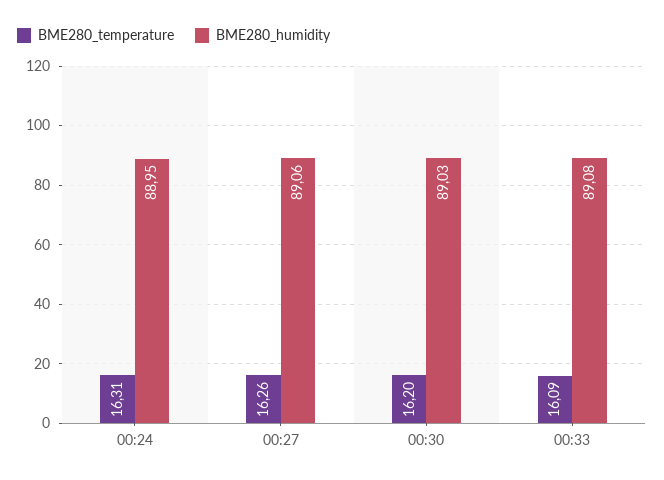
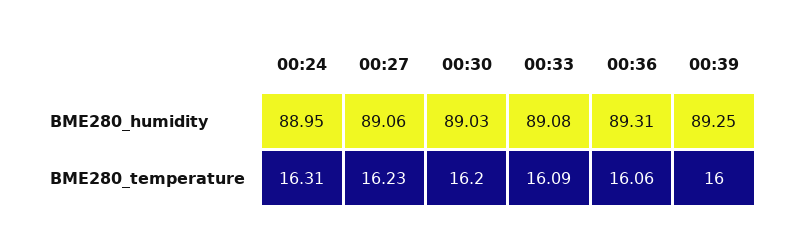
BME280_temperature, 00:27: 16.26 -> 16.23
BME280_humidity, 00:36: none -> 89.31
BME280_humidity, 00:39: none -> 89.25
BME280_temperature, 00:36: none -> 16.06
BME280_temperature, 00:39: none -> 16

